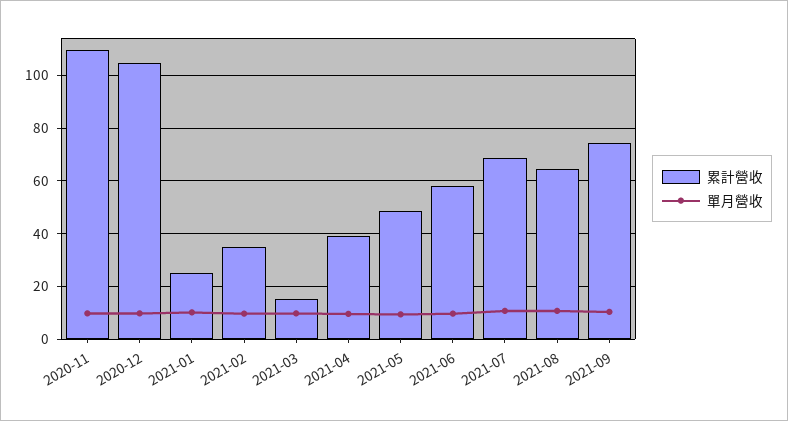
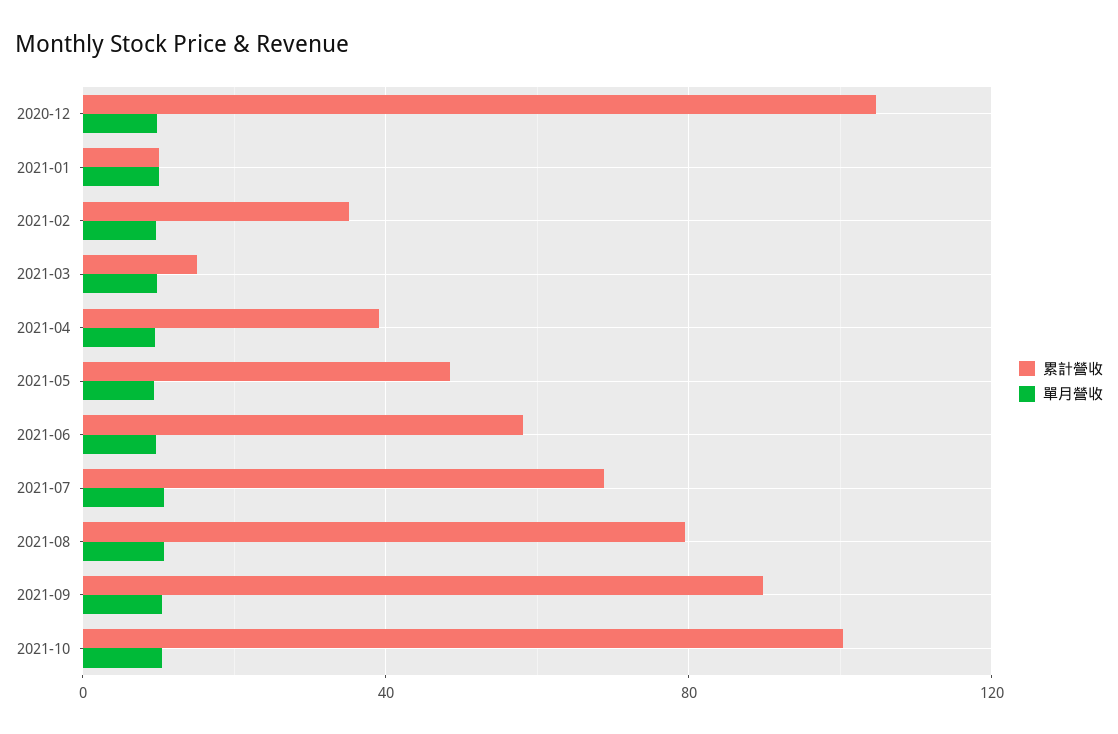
累計營收, 2020-11: 110 -> none
單月營收, 2020-11: 10 -> none
累計營收, 2021-01: 25 -> 10
累計營收, 2021-08: 65 -> 80
累計營收, 2021-09: 75 -> 90
累計營收, 2021-10: none -> 100
單月營收, 2021-10: none -> 10

